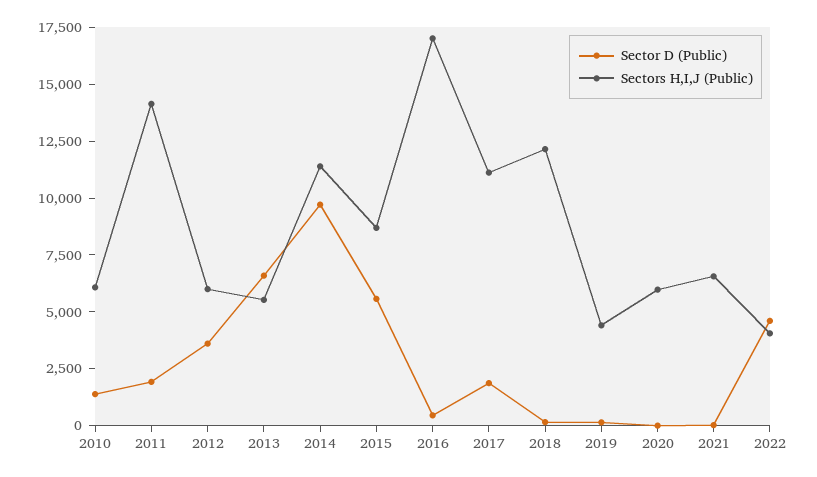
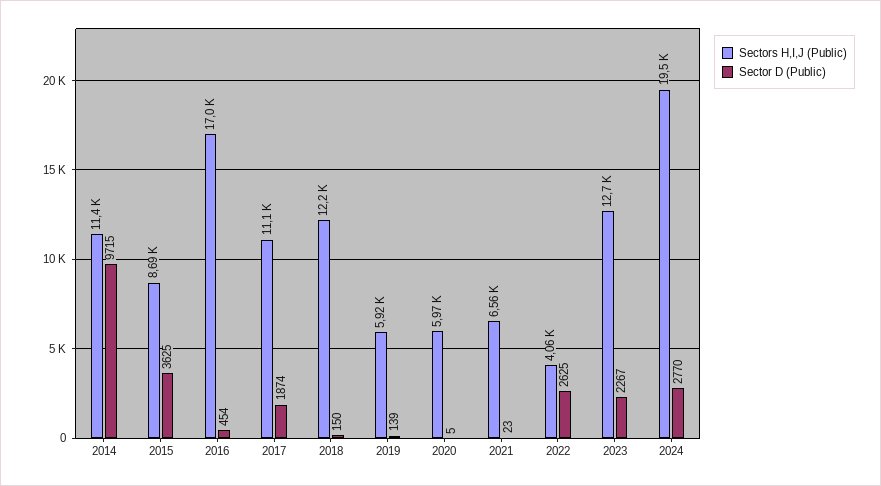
Sector D (Public), 2010: 1500 -> none
Sectors H,I,J (Public), 2010: 6000 -> none
Sector D (Public), 2011: 2000 -> none
Sectors H,I,J (Public), 2011: 14000 -> none
Sector D (Public), 2012: 3500 -> none
Sectors H,I,J (Public), 2012: 6000 -> none
Sector D (Public), 2013: 6500 -> none
Sectors H,I,J (Public), 2013: 5500 -> none
Sector D (Public), 2015: 5500 -> 3625
Sectors H,I,J (Public), 2019: 4500 -> 5920
Sector D (Public), 2022: 4500 -> 2625
Sectors H,I,J (Public), 2023: none -> 12700
Sector D (Public), 2023: none -> 2267
Sectors H,I,J (Public), 2024: none -> 19500
Sector D (Public), 2024: none -> 2770

